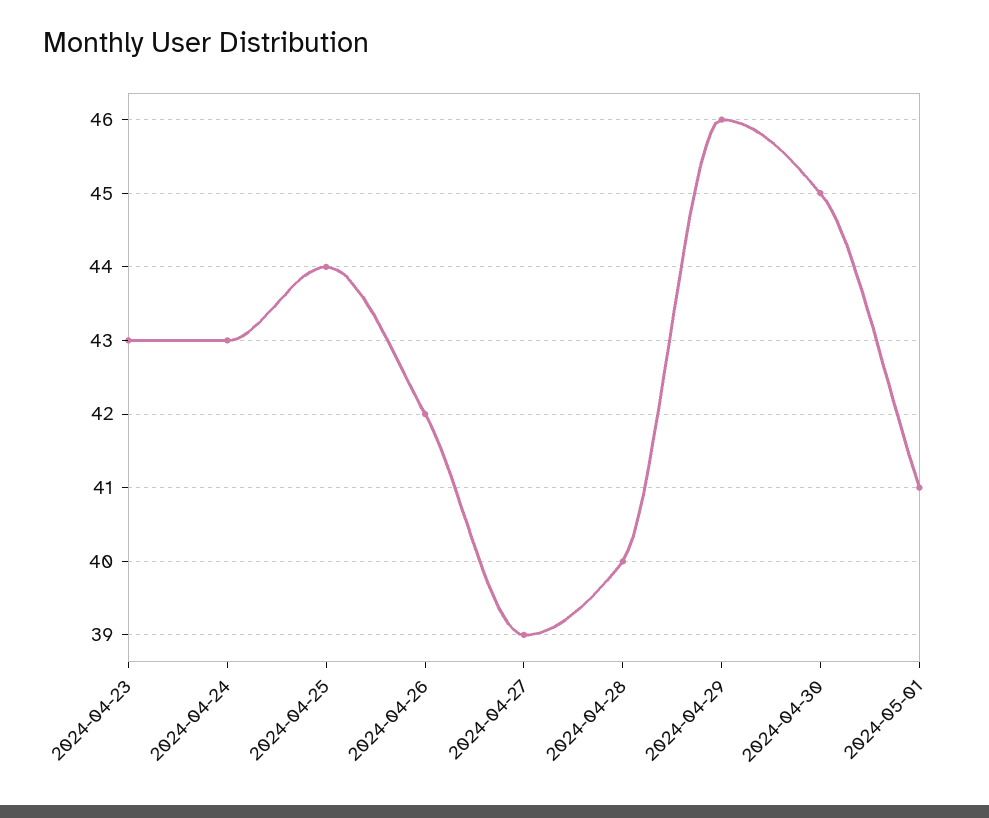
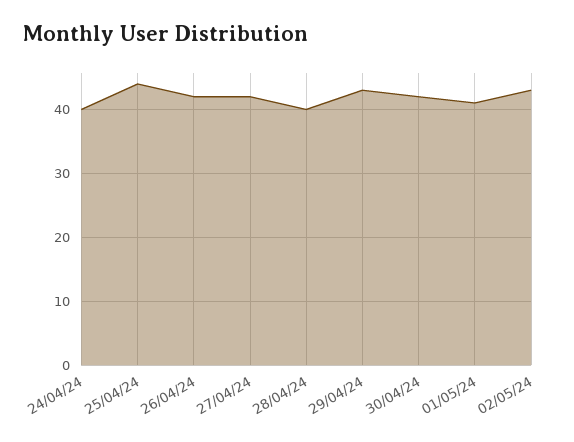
2024-04-23: 43 -> none
2024-04-24: 43 -> 40
2024-04-27: 39 -> 42
2024-04-29: 46 -> 43
2024-04-30: 45 -> 42
02/05/24: none -> 43

